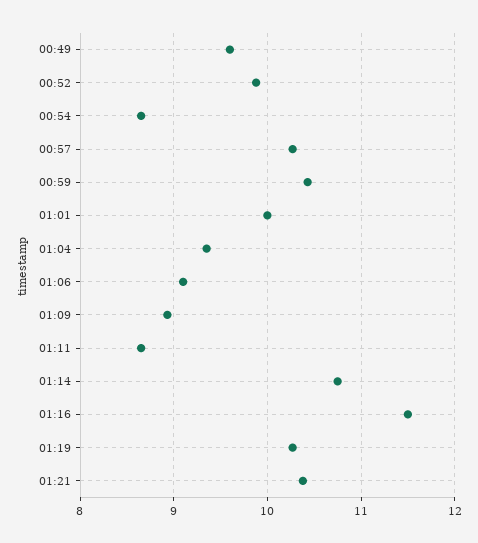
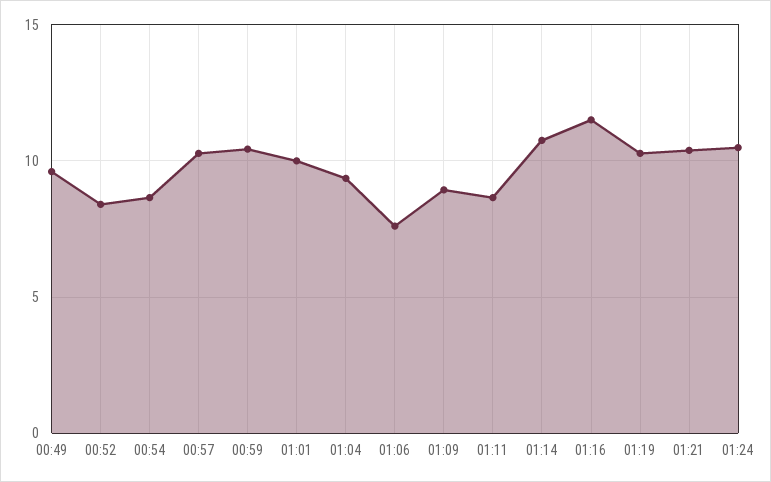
00:52: 9.9 -> 8.5
01:06: 9.1 -> 7.5
01:24: none -> 10.5

